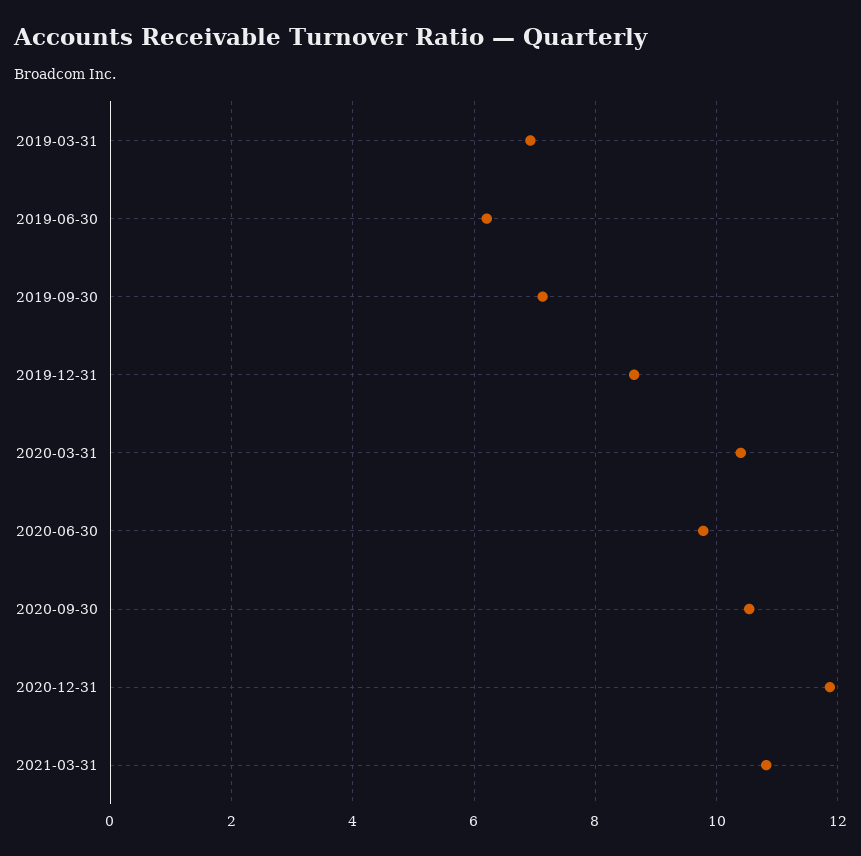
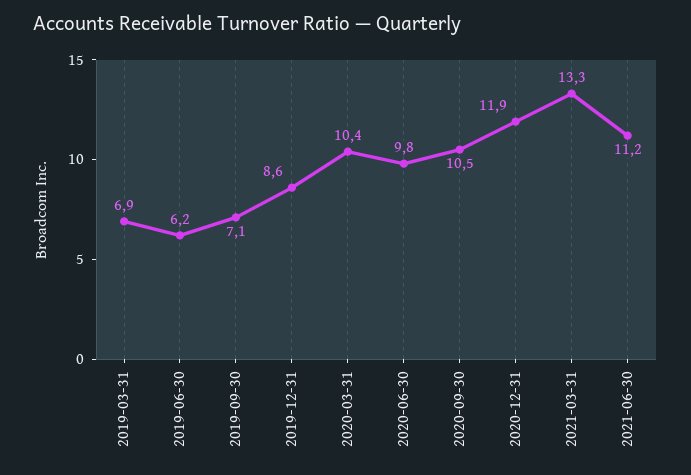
2021-03-31: 10.8 -> 13.3
2021-06-30: none -> 11.2

